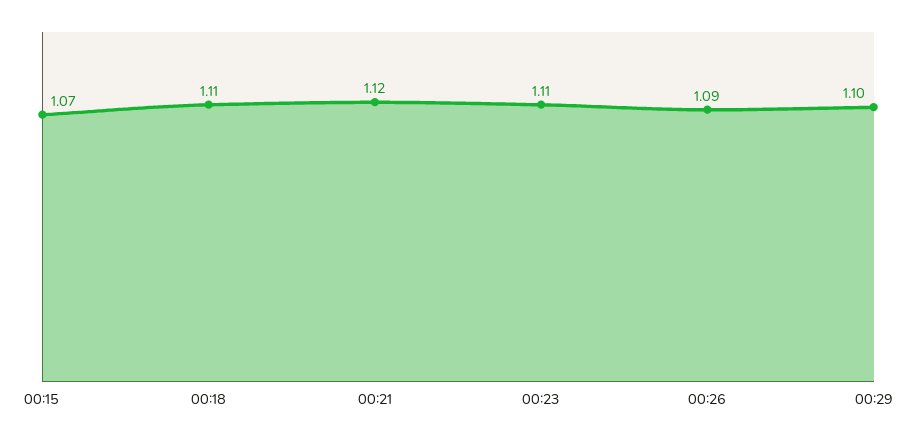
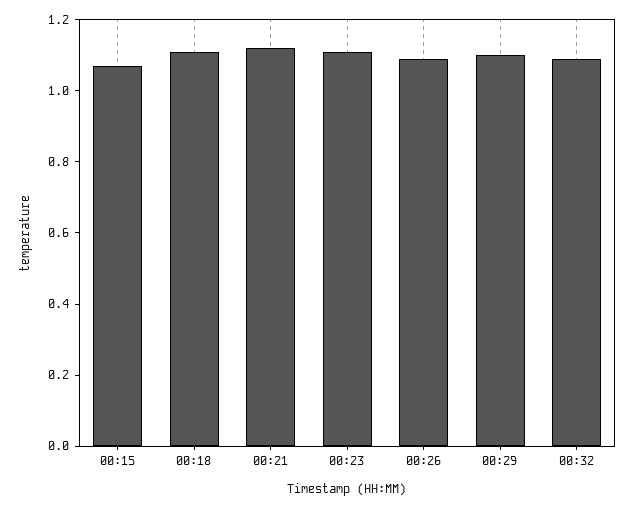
00:32: none -> 1.1

